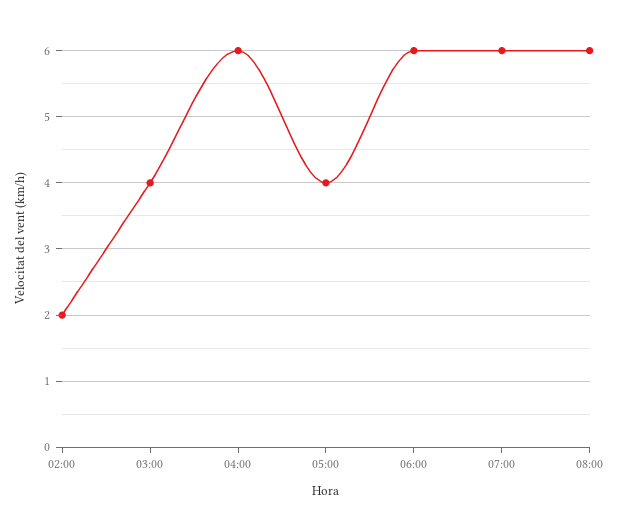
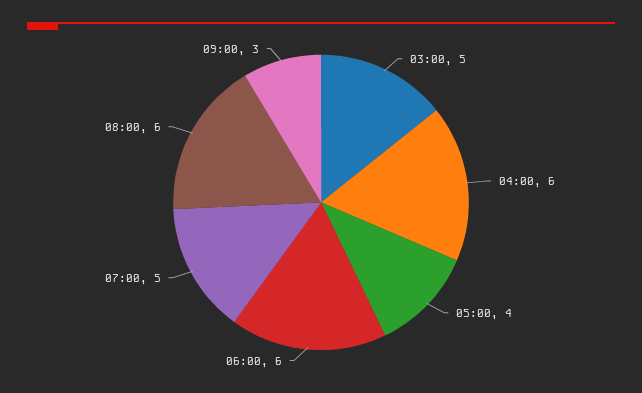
02:00: 2 -> none
03:00: 4 -> 5
07:00: 6 -> 5
09:00: none -> 3

